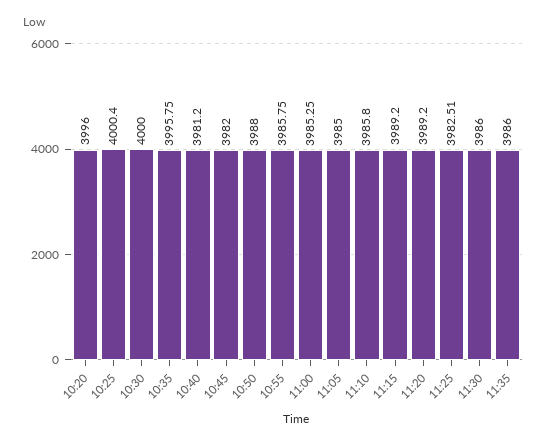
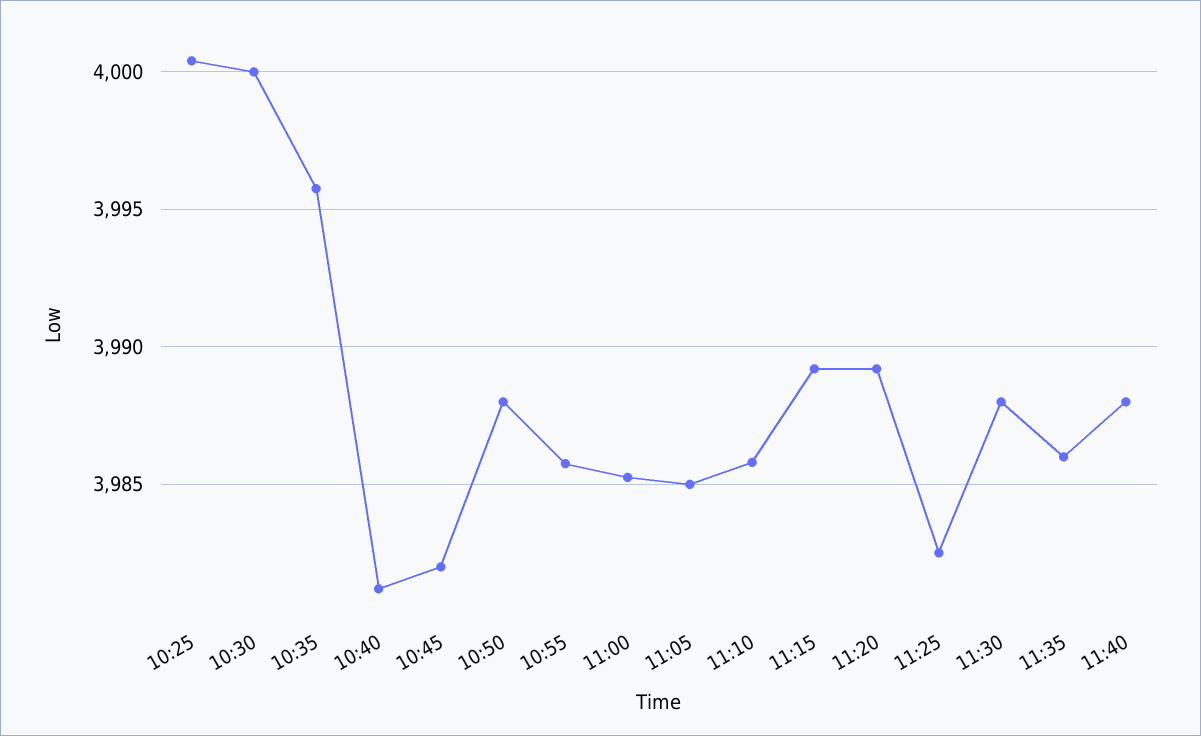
10:20: 3996 -> none
11:30: 3986 -> 3988
11:40: none -> 3988

